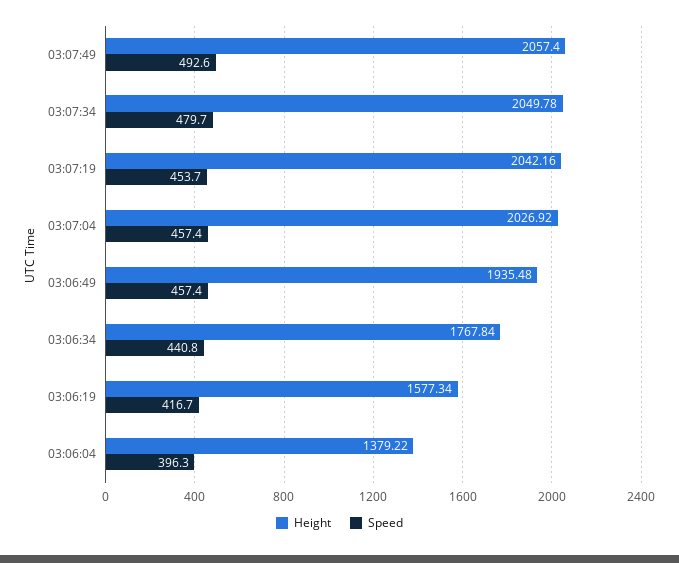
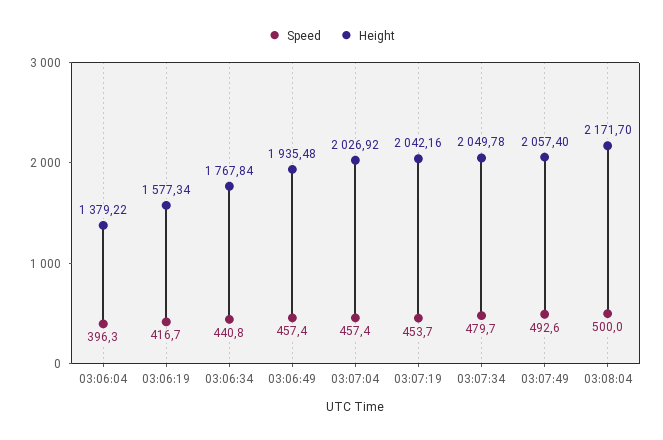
Speed, 03:08:04: none -> 500
Height, 03:08:04: none -> 2171.7

